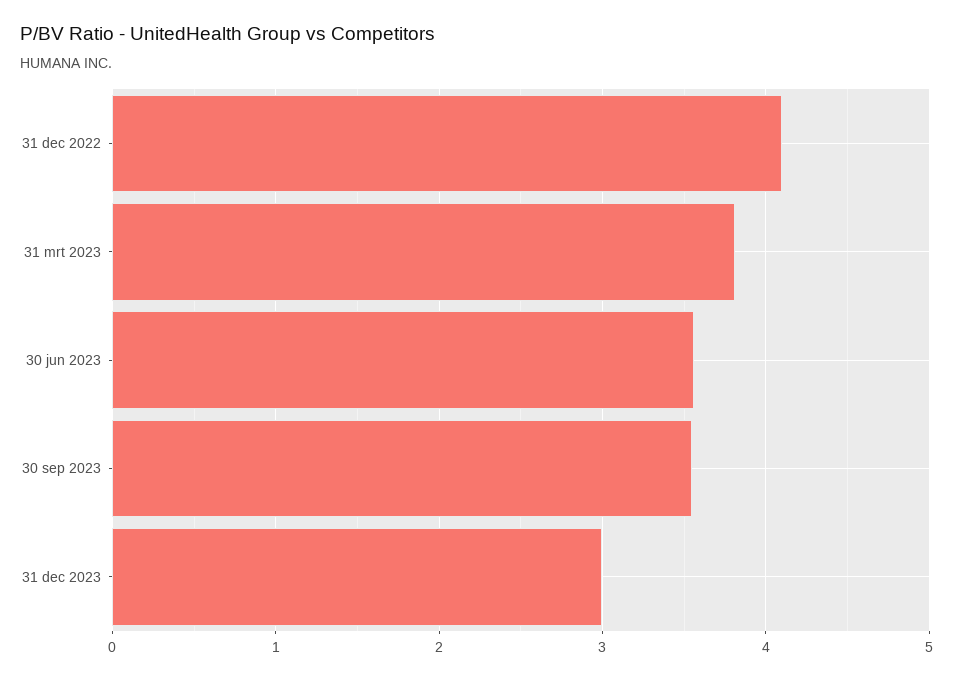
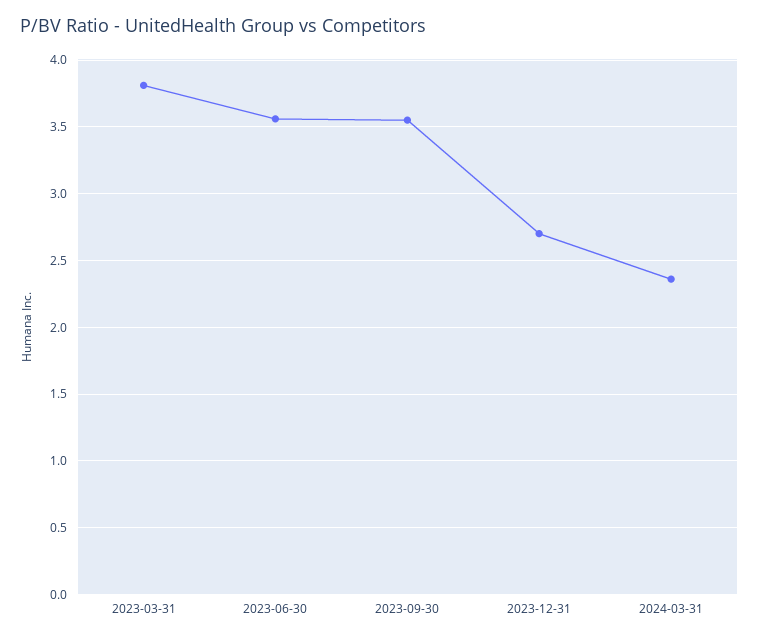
31 dec 2022: 4.1 -> none
31 dec 2023: 3 -> 2.7
2024-03-31: none -> 2.35

